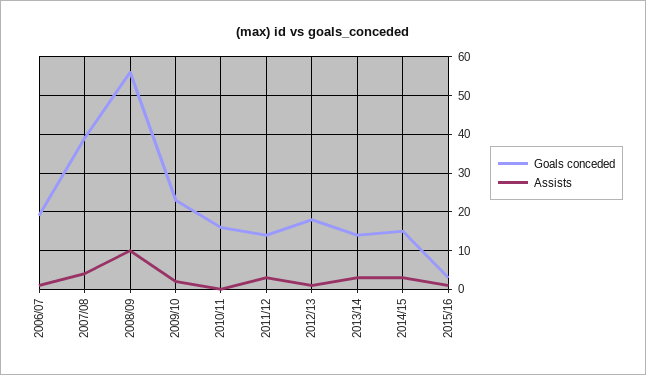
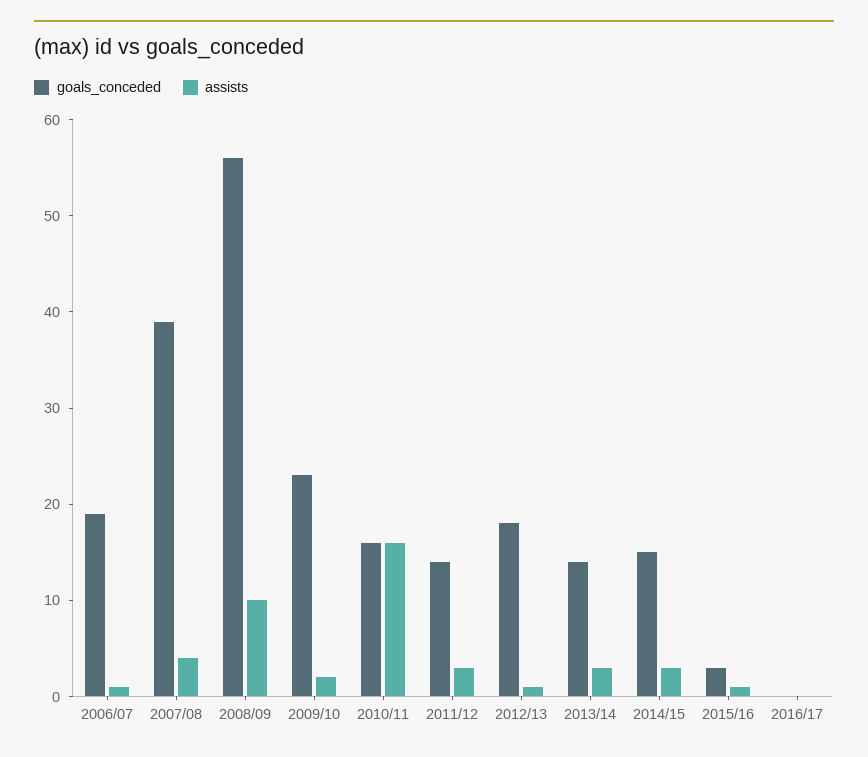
Assists, 2010/11: 0 -> 16
Goals conceded, 2016/17: none -> 0
Assists, 2016/17: none -> 0

